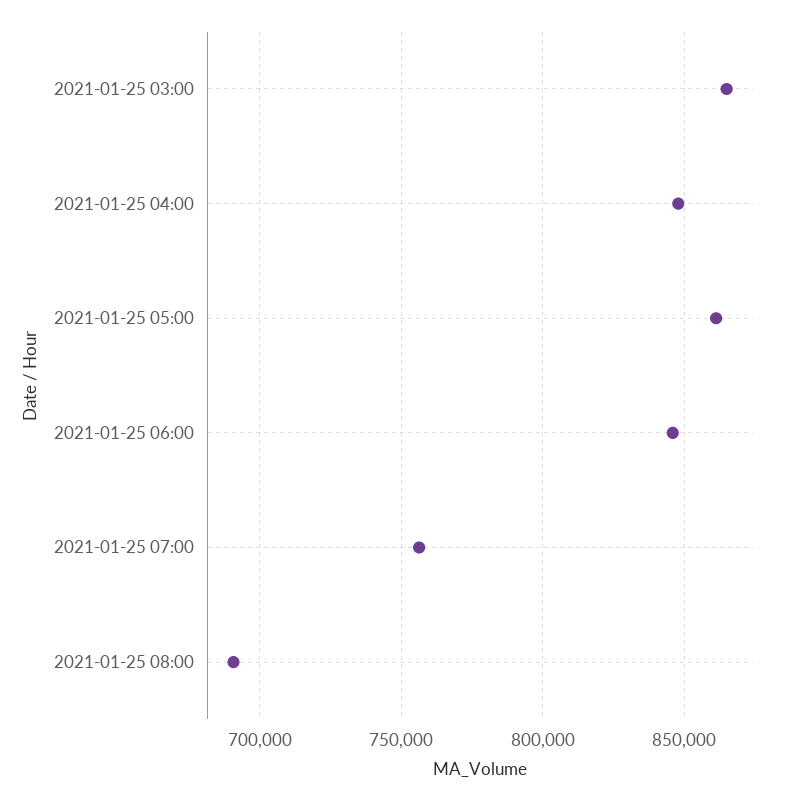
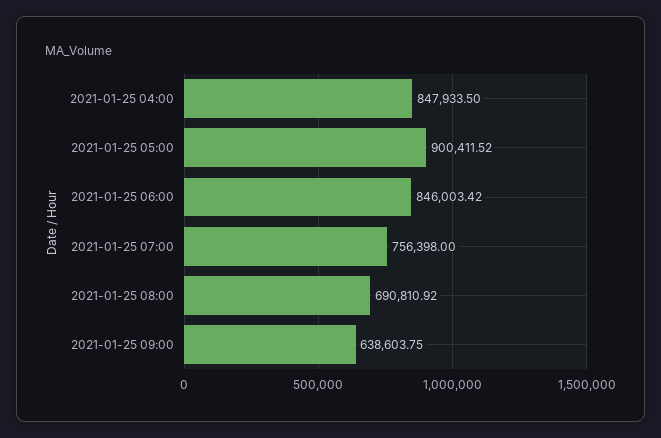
2021-01-25 03:00: 865000 -> none
2021-01-25 05:00: 860000 -> 900411.52
2021-01-25 09:00: none -> 638603.75

